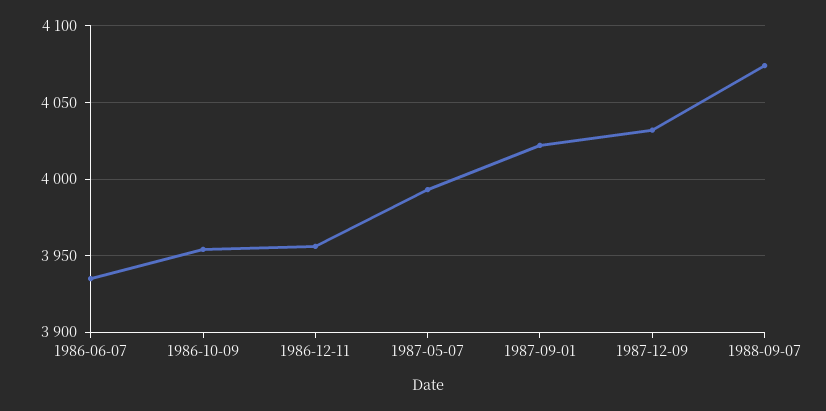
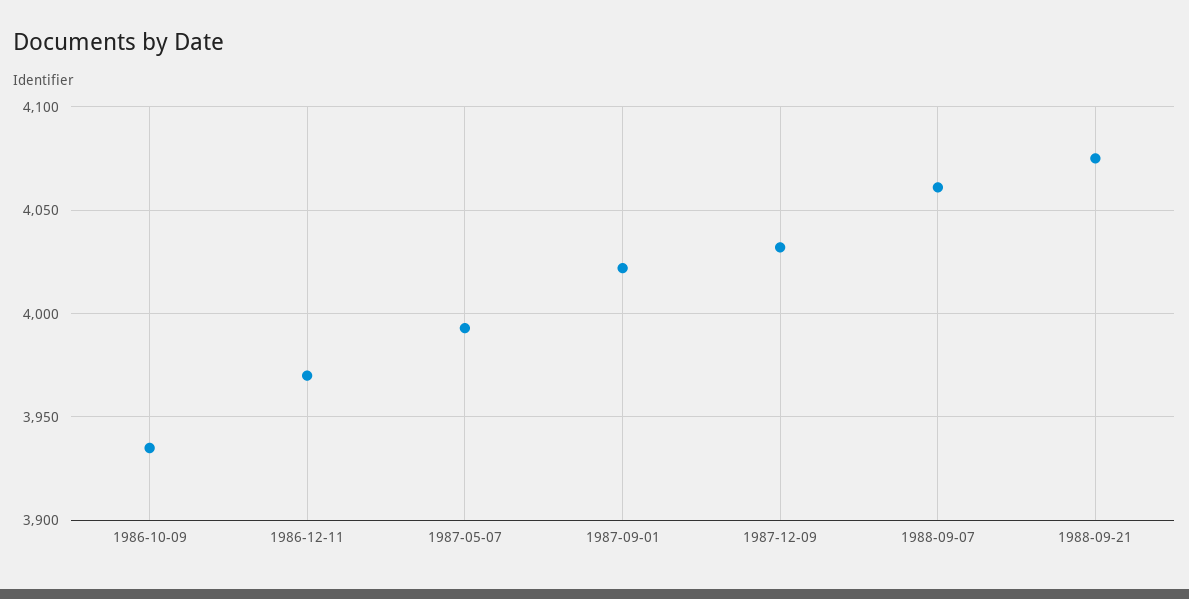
1986-06-07: 3935 -> none
1986-10-09: 3955 -> 3935
1986-12-11: 3955 -> 3970
1988-09-07: 4075 -> 4060
1988-09-21: none -> 4075

